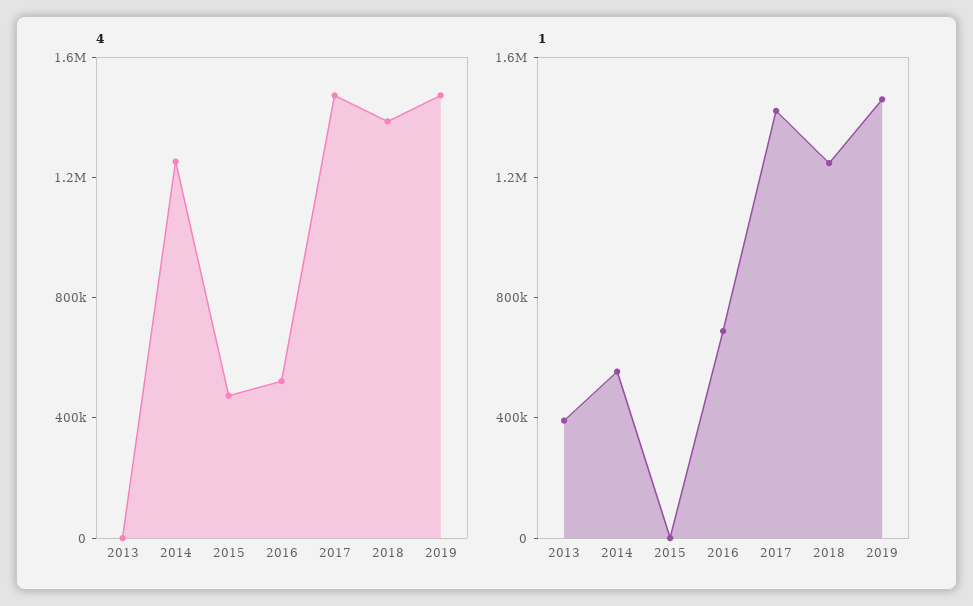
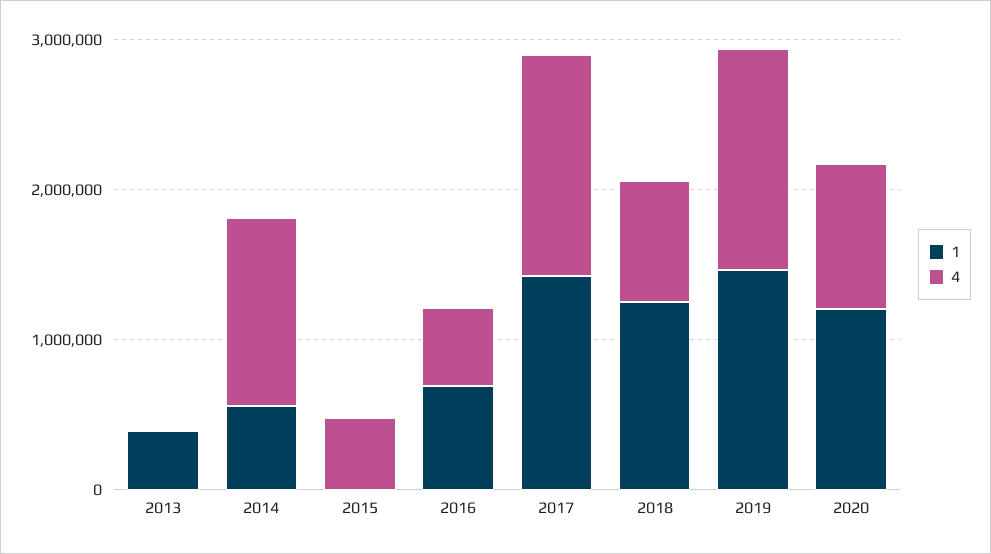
4, 2018: 1400000 -> 800000
1, 2020: none -> 1200000
4, 2020: none -> 1000000

